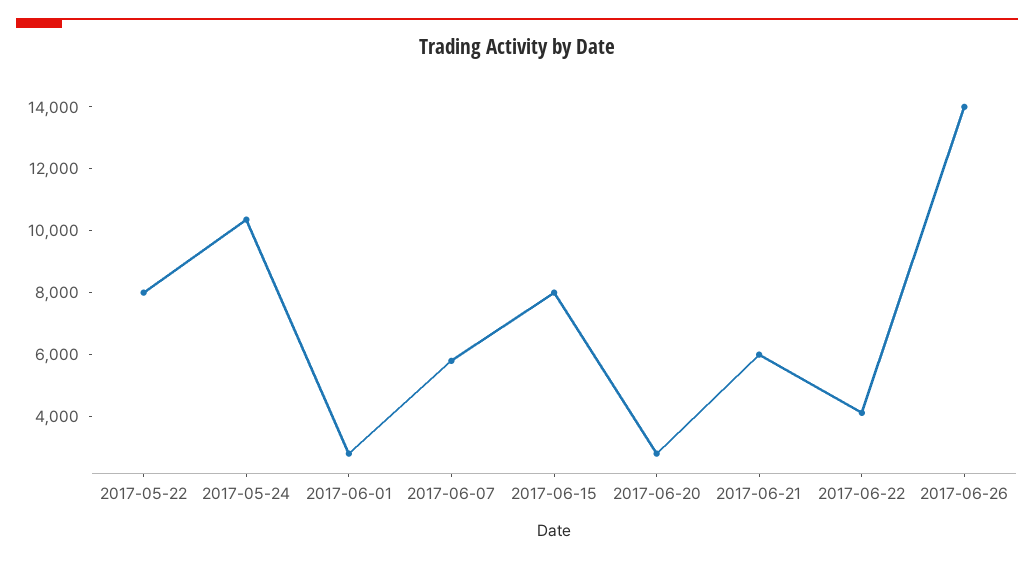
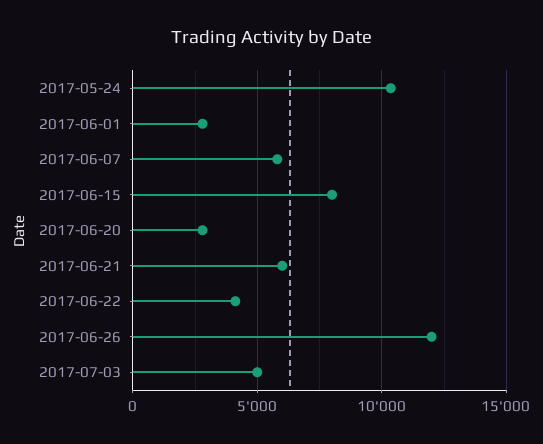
2017-05-22: 8000 -> none
2017-06-26: 14000 -> 12000
2017-07-03: none -> 5000

